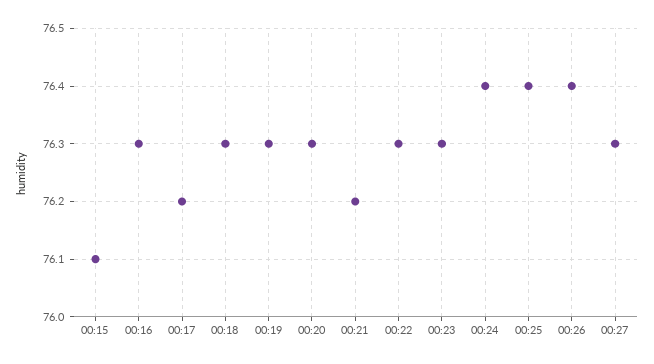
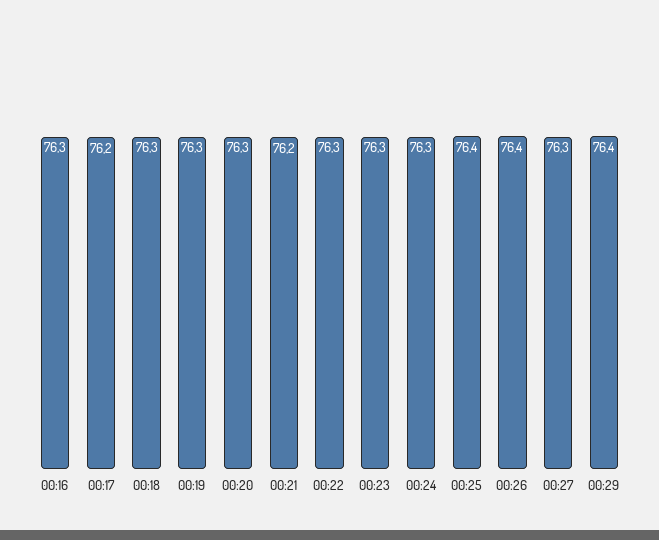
00:15: 76.1 -> none
00:24: 76.4 -> 76.3
00:29: none -> 76.4

